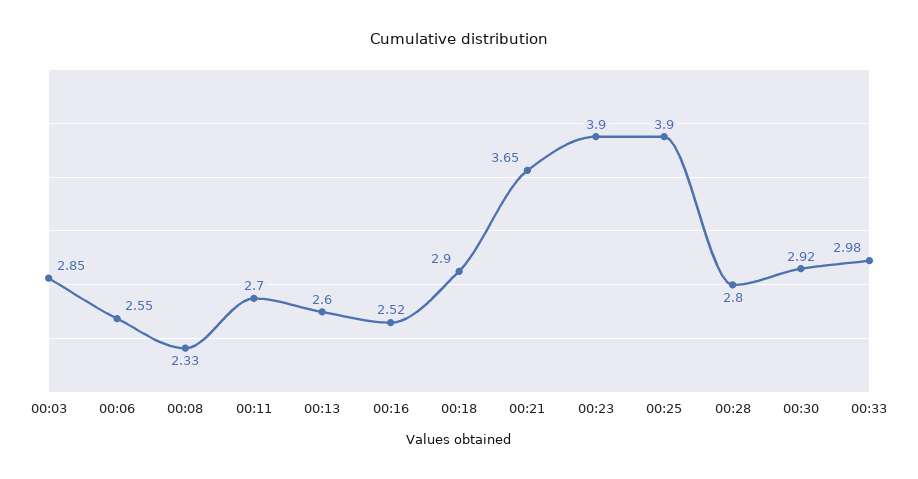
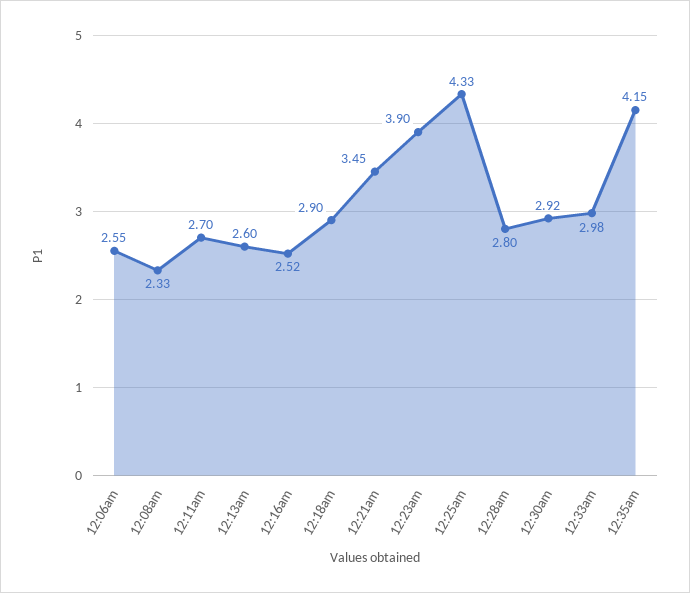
00:03: 2.85 -> none
00:21: 3.65 -> 3.45
00:25: 3.9 -> 4.33
12:35am: none -> 4.15

